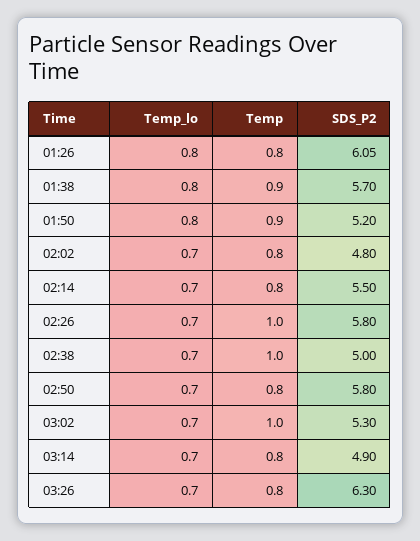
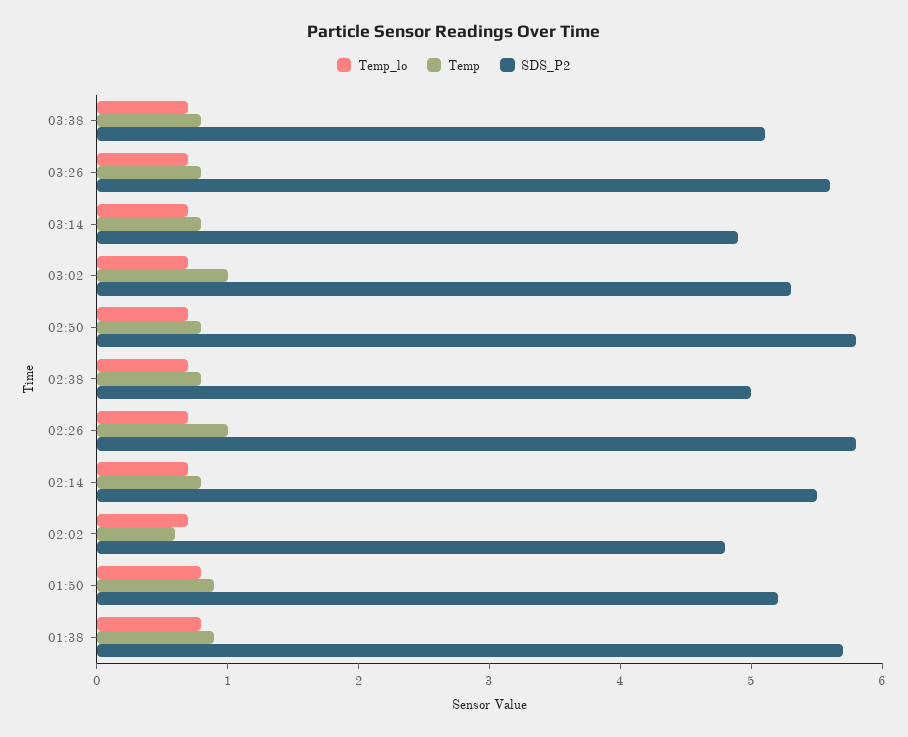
Temp_lo, 01:26: 0.8 -> none
Temp, 01:26: 0.8 -> none
SDS_P2, 01:26: 6.05 -> none
Temp, 02:02: 0.8 -> 0.6
Temp, 02:38: 1 -> 0.8
SDS_P2, 03:26: 6.3 -> 5.6
Temp_lo, 03:38: none -> 0.7
Temp, 03:38: none -> 0.8
SDS_P2, 03:38: none -> 5.1

